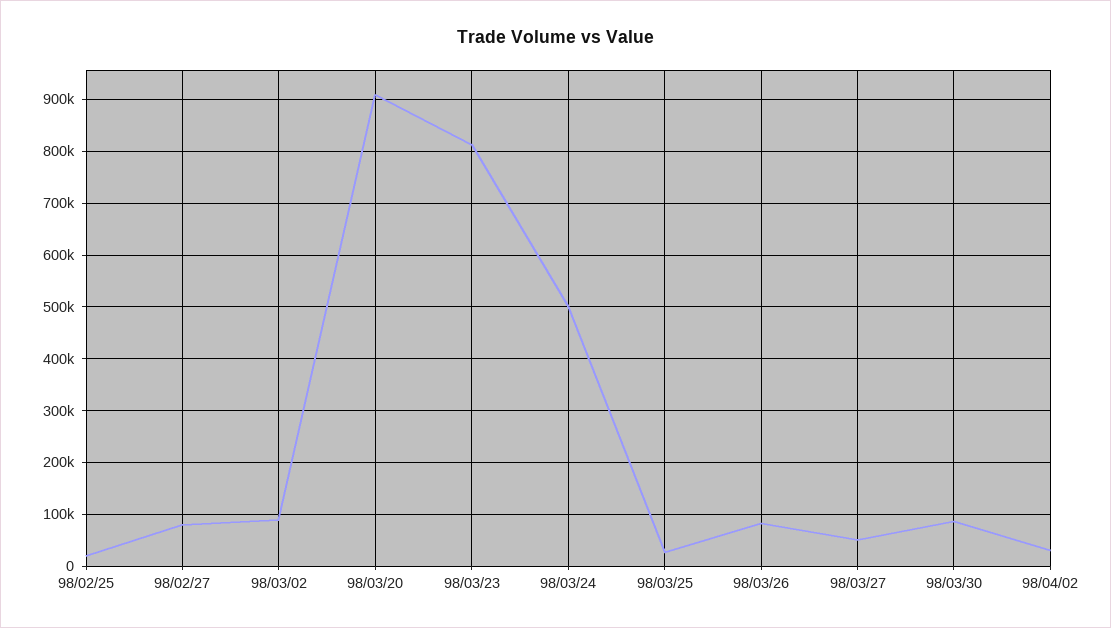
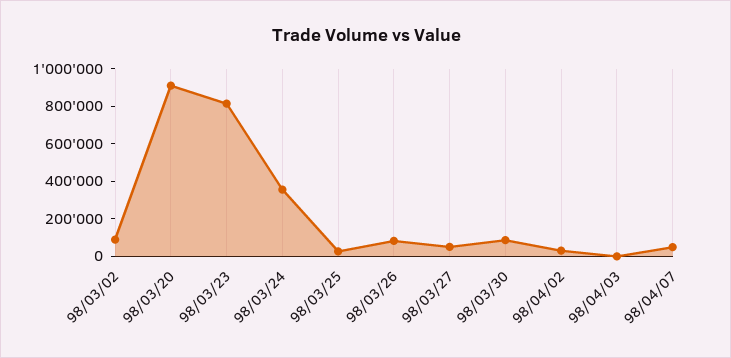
98/02/25: 20000 -> none
98/02/27: 80000 -> none
98/03/24: 500000 -> 350000
98/04/03: none -> 0
98/04/07: none -> 50000

